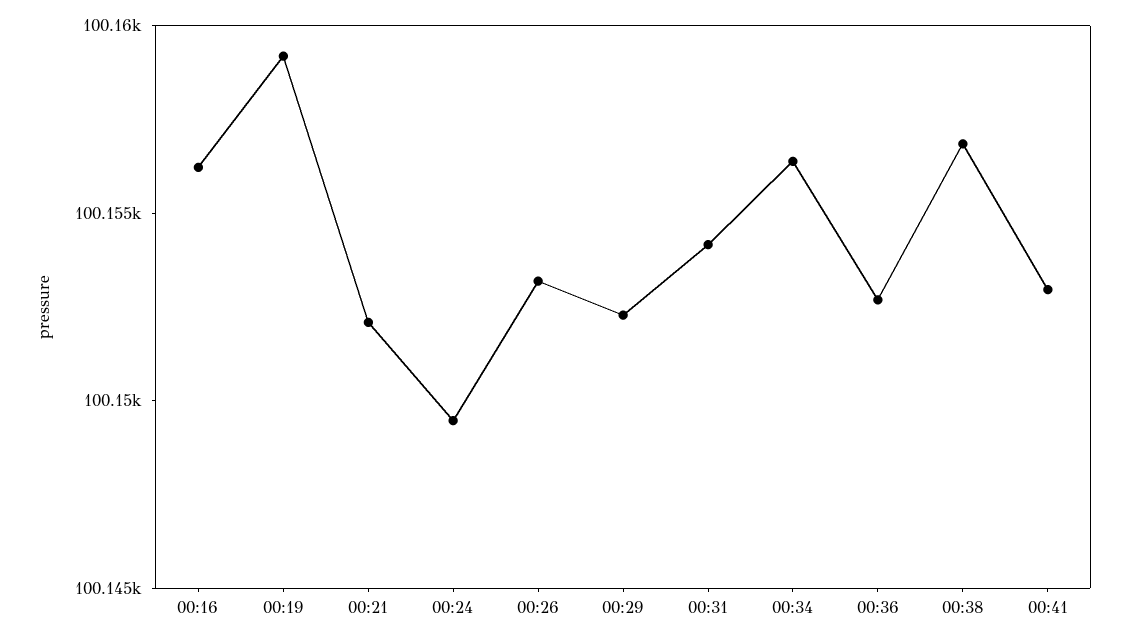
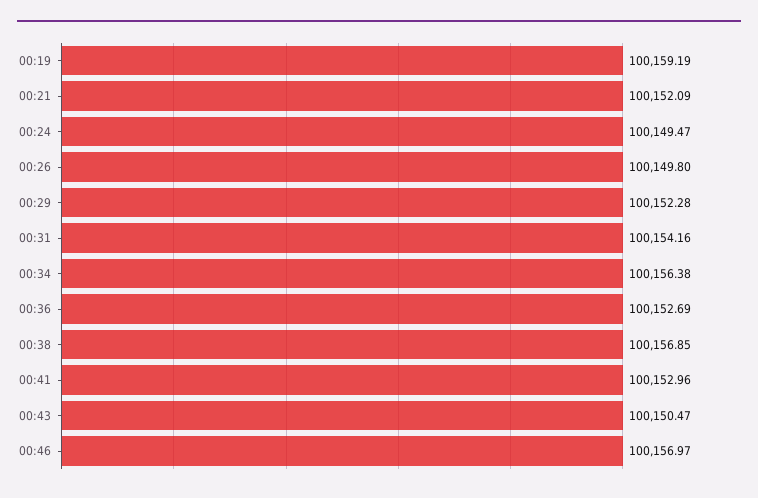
00:16: 100156 -> none
00:26: 100153 -> 100149.8
00:43: none -> 100150.47
00:46: none -> 100156.97

